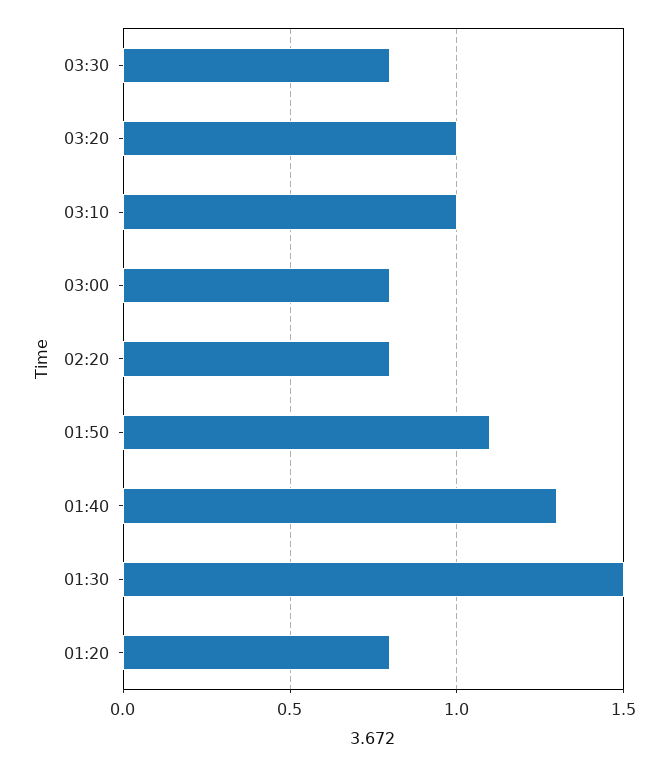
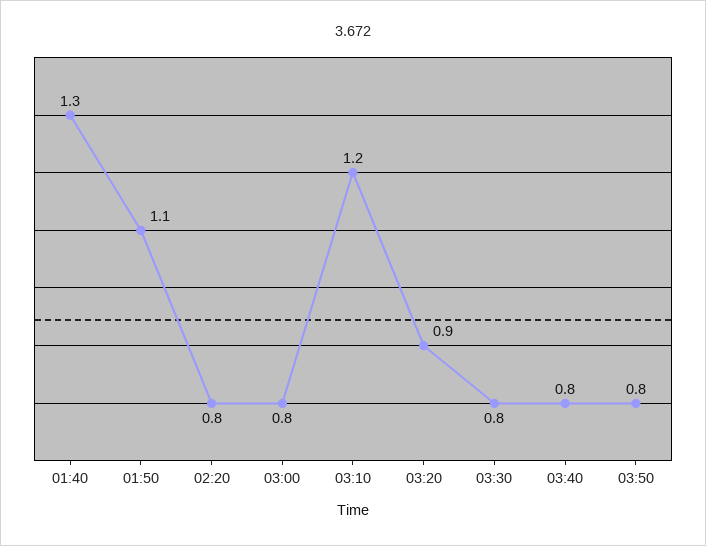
03:20: 1 -> 0.9
03:10: 1 -> 1.2
01:30: 1.5 -> none
01:20: 0.8 -> none
03:40: none -> 0.8
03:50: none -> 0.8

